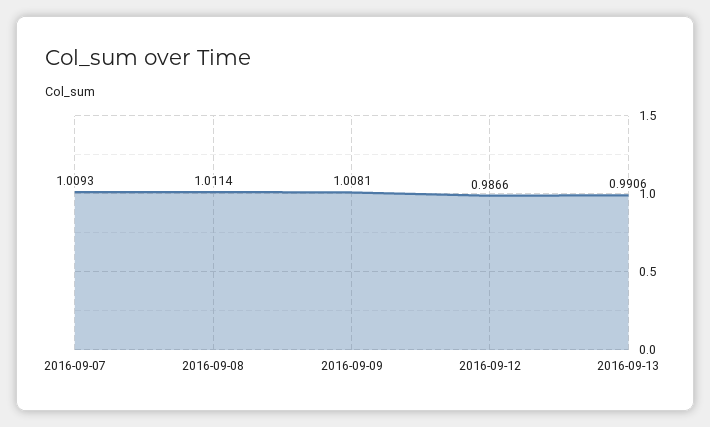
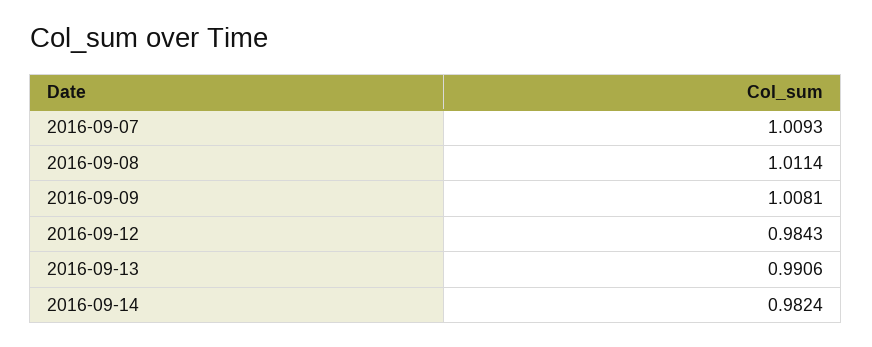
2016-09-12: 0.9866 -> 0.9843
2016-09-14: none -> 0.9824

